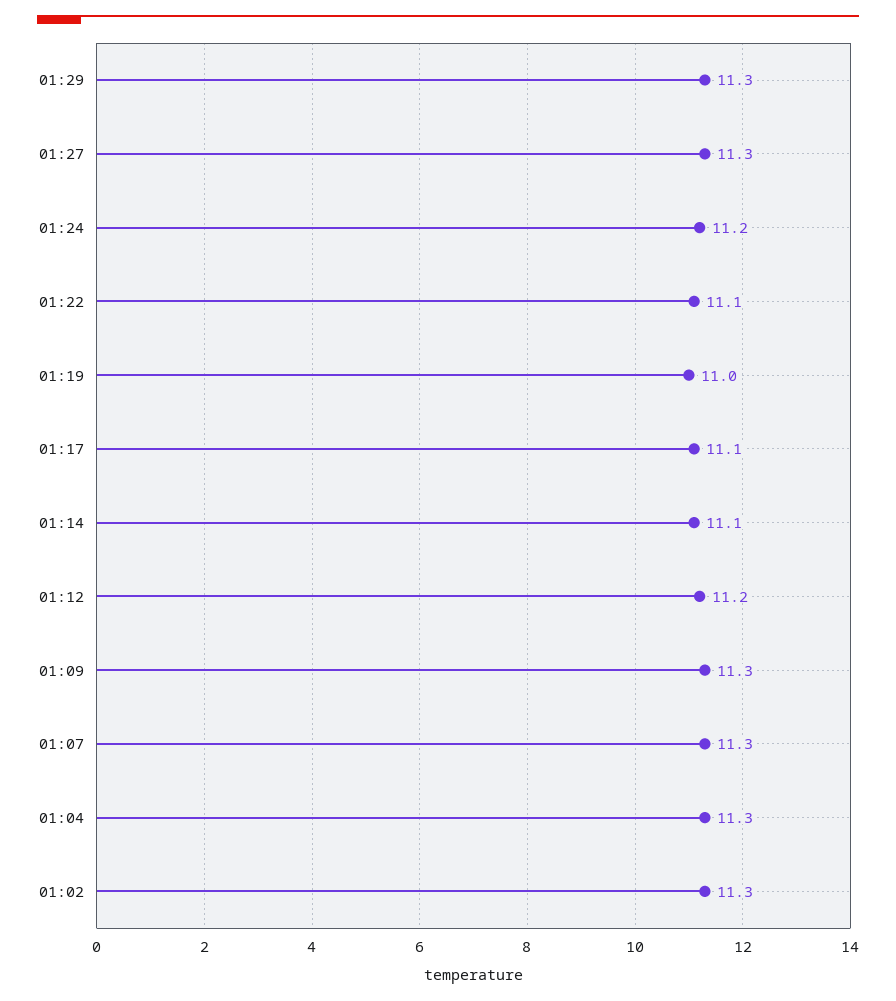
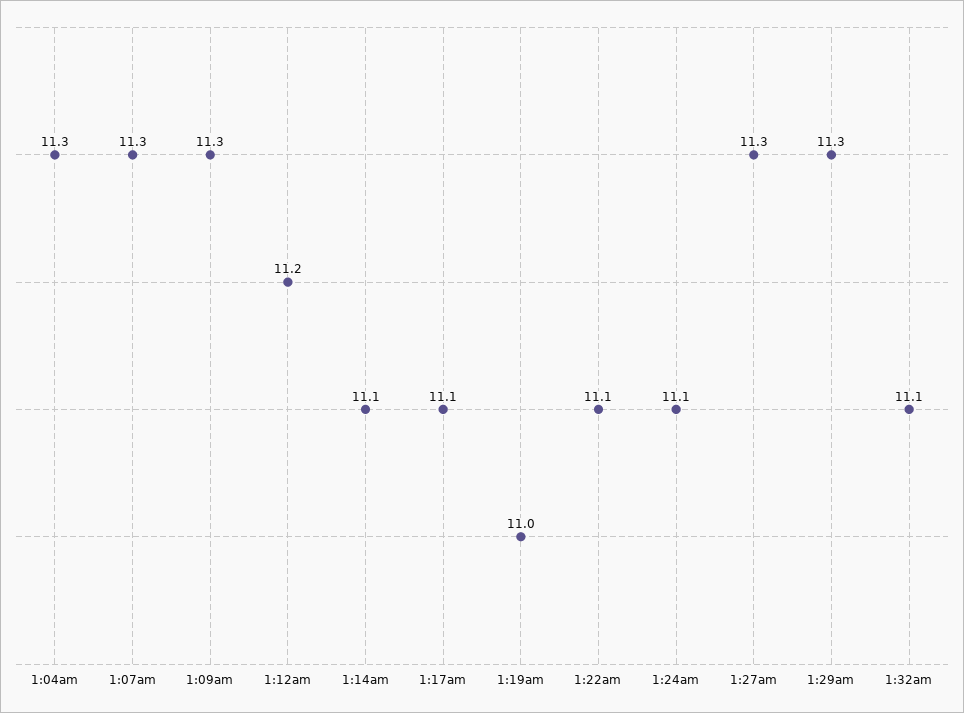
01:24: 11.2 -> 11.1
01:02: 11.3 -> none
1:32am: none -> 11.1

